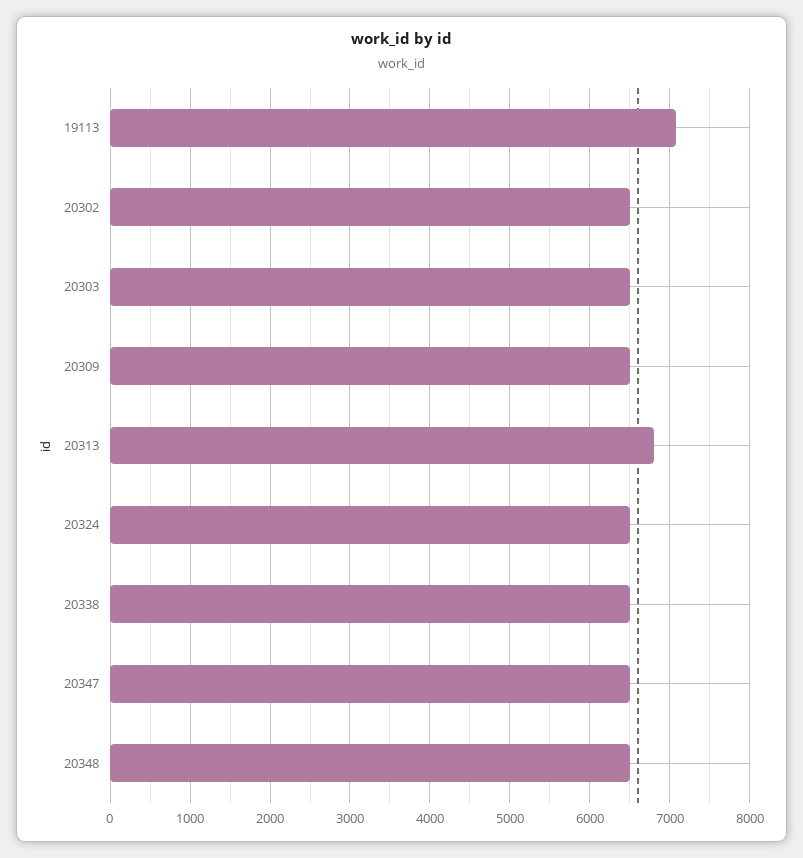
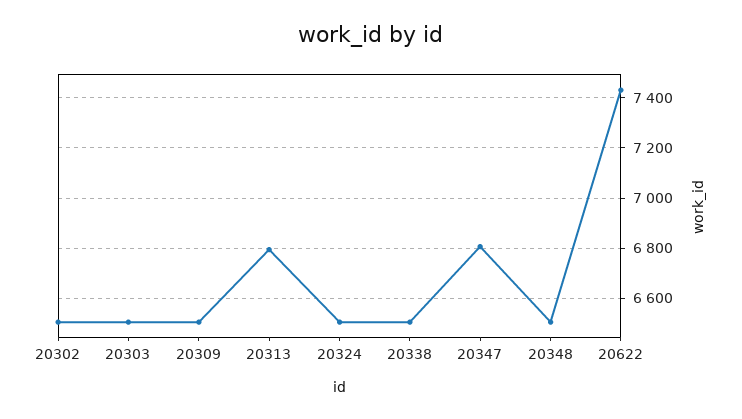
19113: 7100 -> none
20347: 6500 -> 6800
20622: none -> 7425

